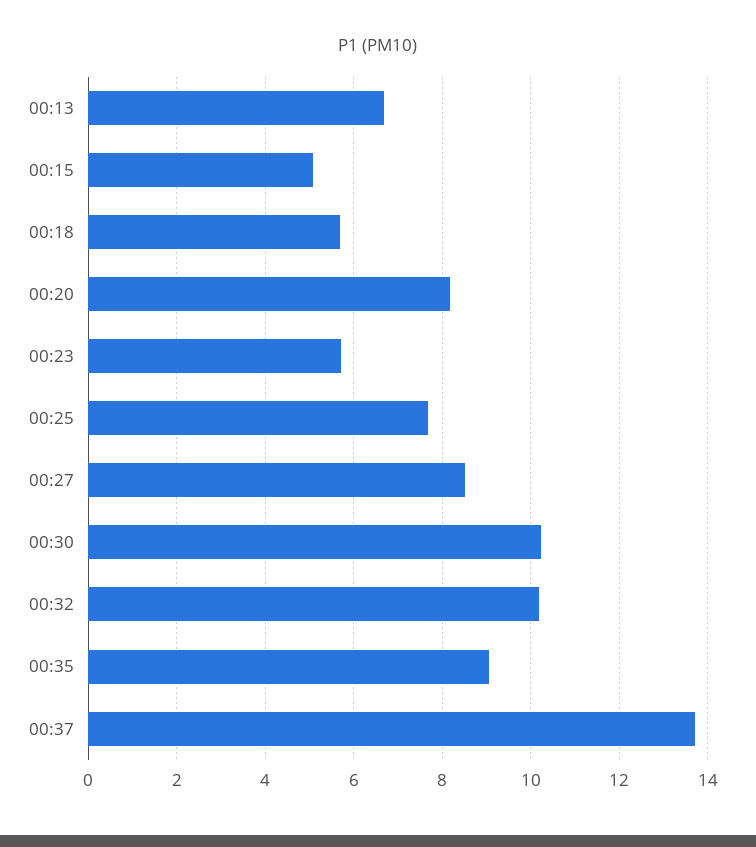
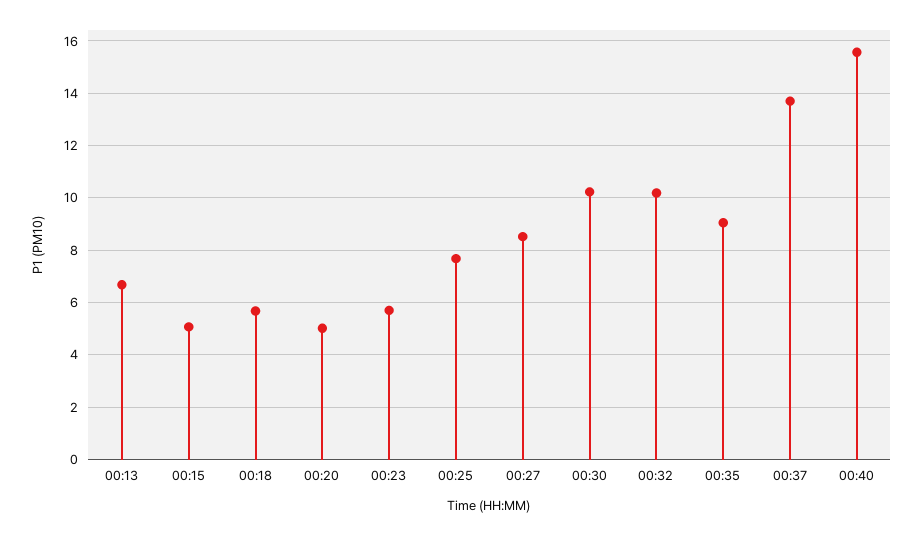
00:20: 8.2 -> 5
00:40: none -> 15.5

